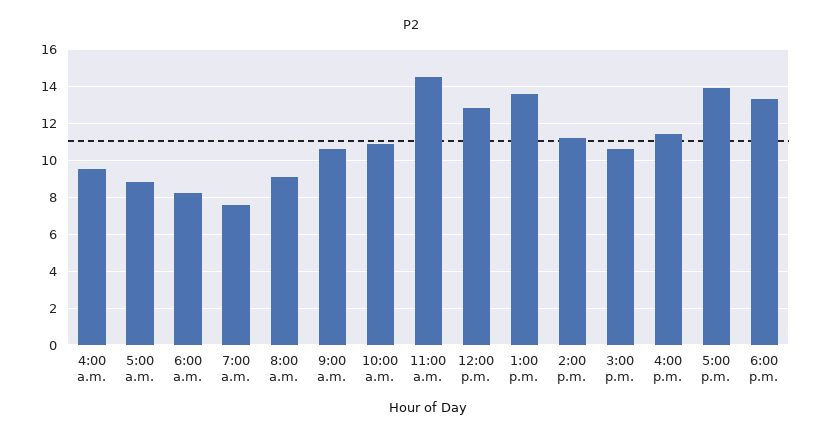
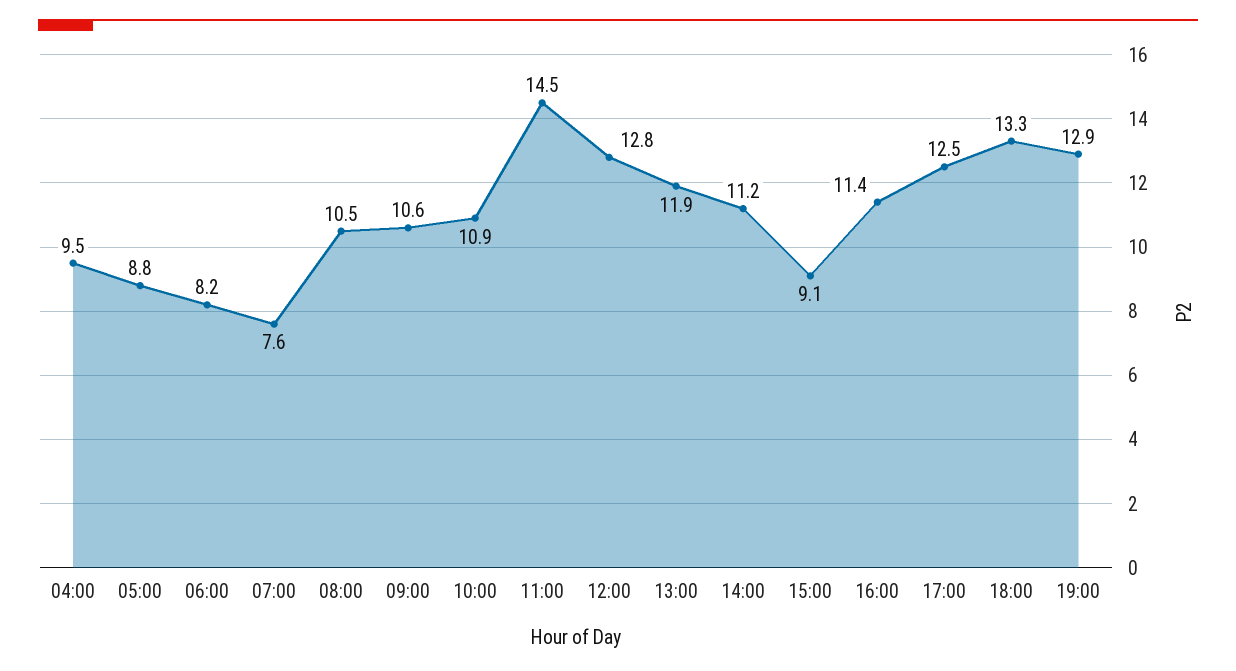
8:00 a.m.: 9 -> 10.5
1:00 p.m.: 13.5 -> 11.9
3:00 p.m.: 10.5 -> 9.1
5:00 p.m.: 14 -> 12.5
19:00: none -> 12.9

